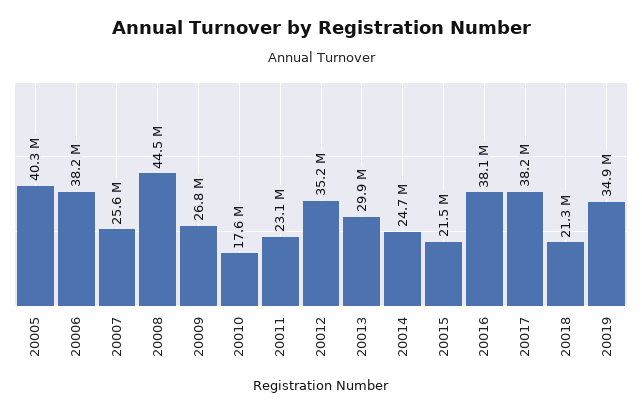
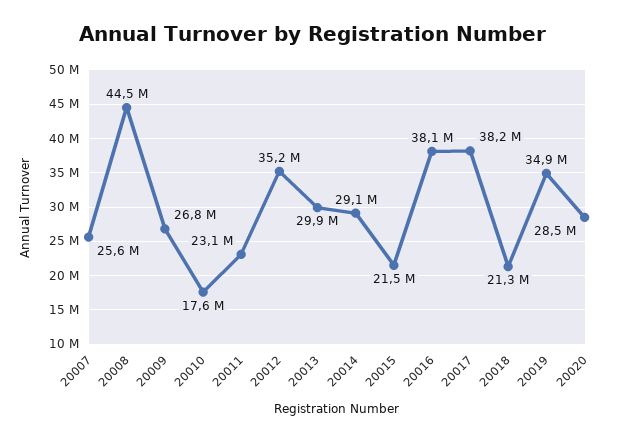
20005: 40300000 -> none
20006: 38200000 -> none
20014: 24700000 -> 29100000
20020: none -> 28500000

